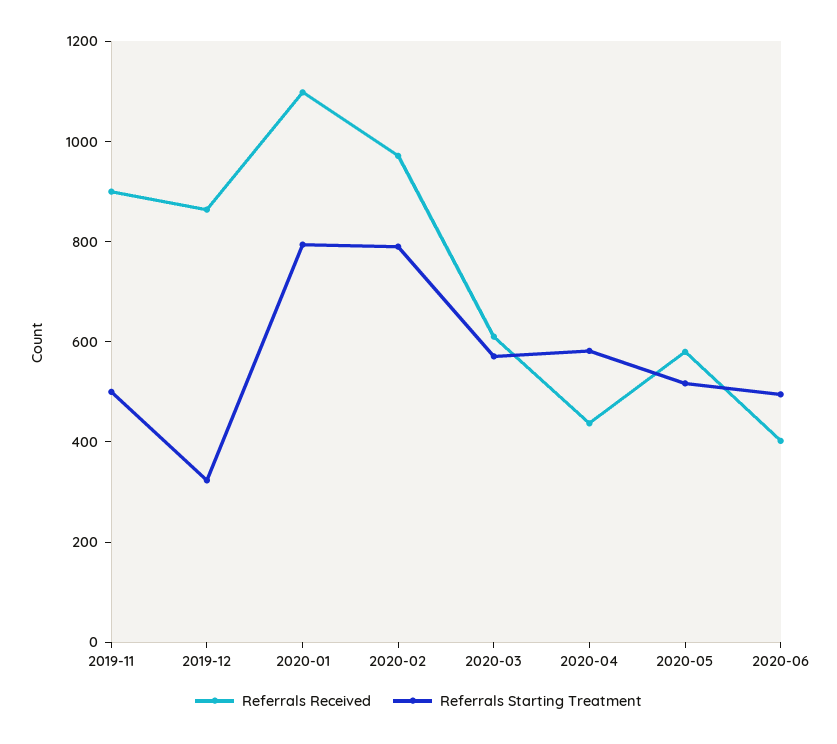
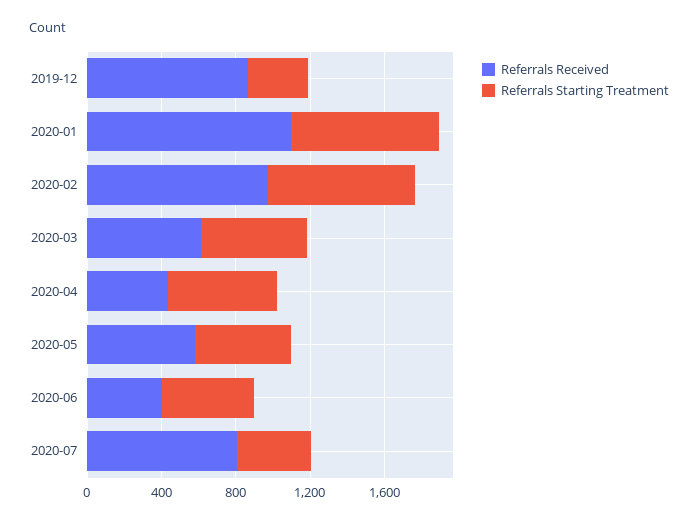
Referrals Received, 2019-11: 900 -> none
Referrals Starting Treatment, 2019-11: 500 -> none
Referrals Received, 2020-07: none -> 800
Referrals Starting Treatment, 2020-07: none -> 400

